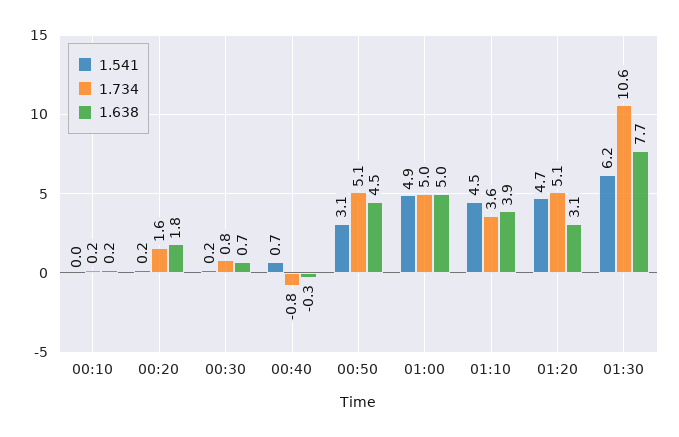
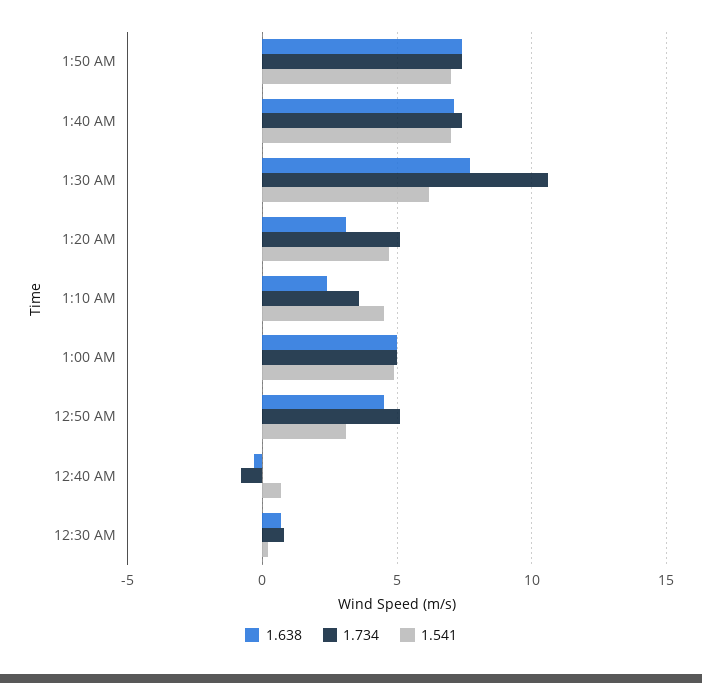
1.541, 00:10: 0 -> none
1.734, 00:10: 0.2 -> none
1.638, 00:10: 0.2 -> none
1.541, 00:20: 0.2 -> none
1.734, 00:20: 1.6 -> none
1.638, 00:20: 1.8 -> none
1.638, 01:10: 3.9 -> 2.5
1.638, 1:50 AM: none -> 7.5
1.734, 1:50 AM: none -> 7.5
1.541, 1:50 AM: none -> 7
1.638, 1:40 AM: none -> 7
1.734, 1:40 AM: none -> 7.5
1.541, 1:40 AM: none -> 7

